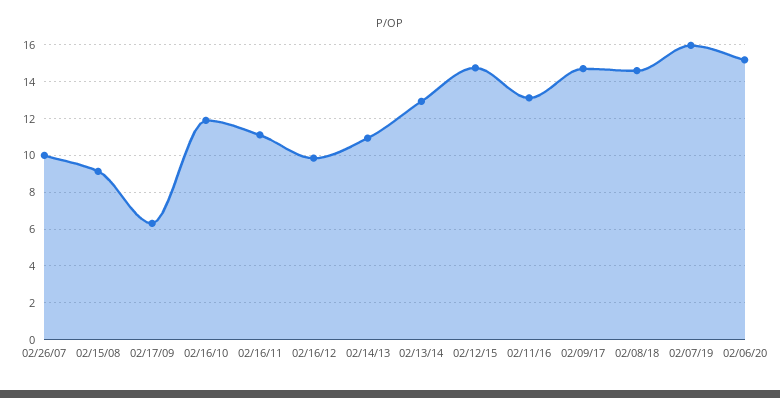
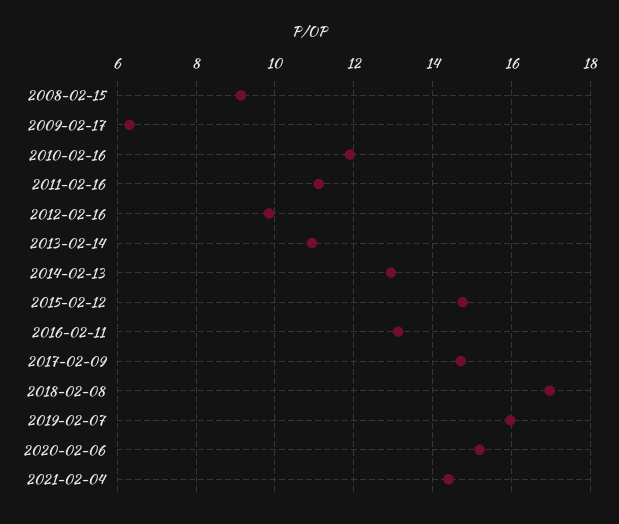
02/26/07: 10 -> none
02/08/18: 14.5 -> 17
2021-02-04: none -> 14.4

